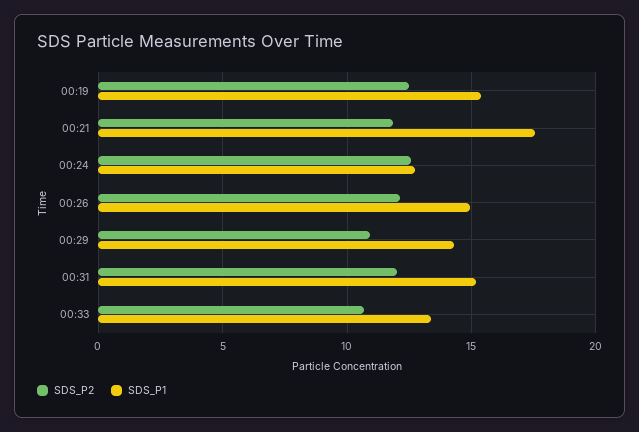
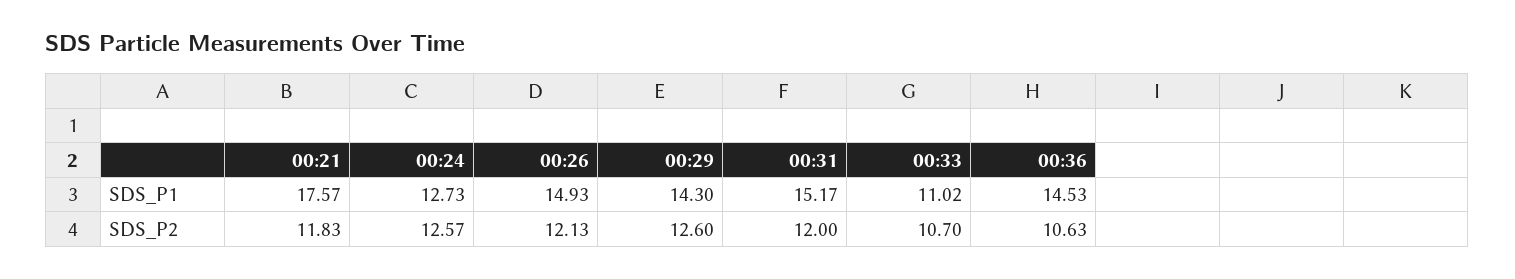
SDS_P2, 00:19: 12.5 -> none
SDS_P1, 00:19: 15.5 -> none
SDS_P2, 00:29: 11 -> 12.6
SDS_P1, 00:33: 13.5 -> 11.02
SDS_P1, 00:36: none -> 14.53
SDS_P2, 00:36: none -> 10.63

